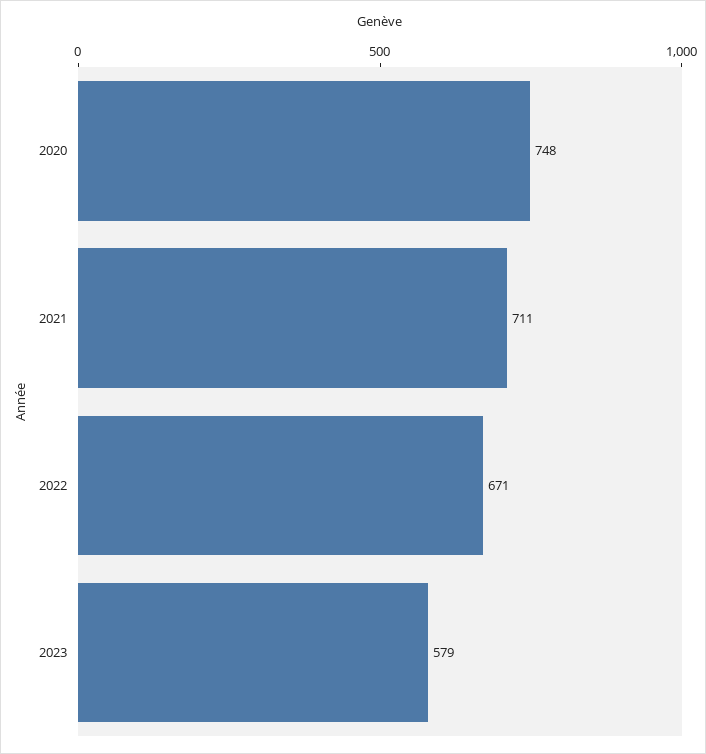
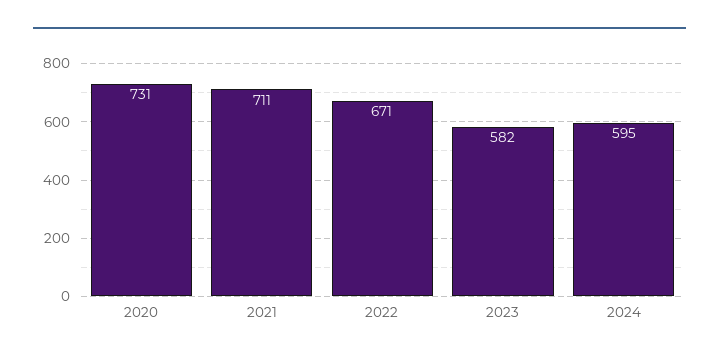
2020: 748 -> 731
2023: 579 -> 582
2024: none -> 595

